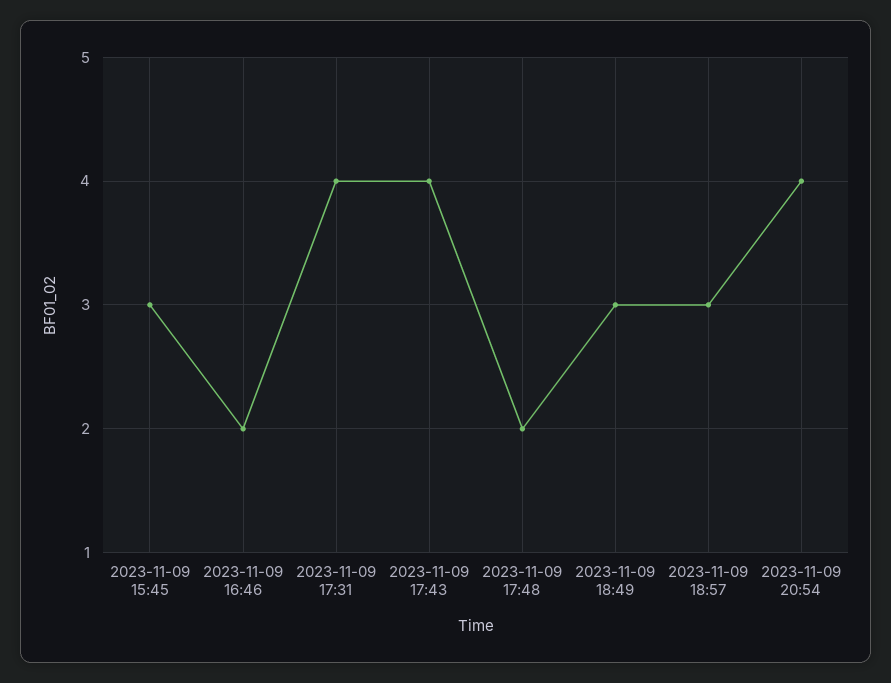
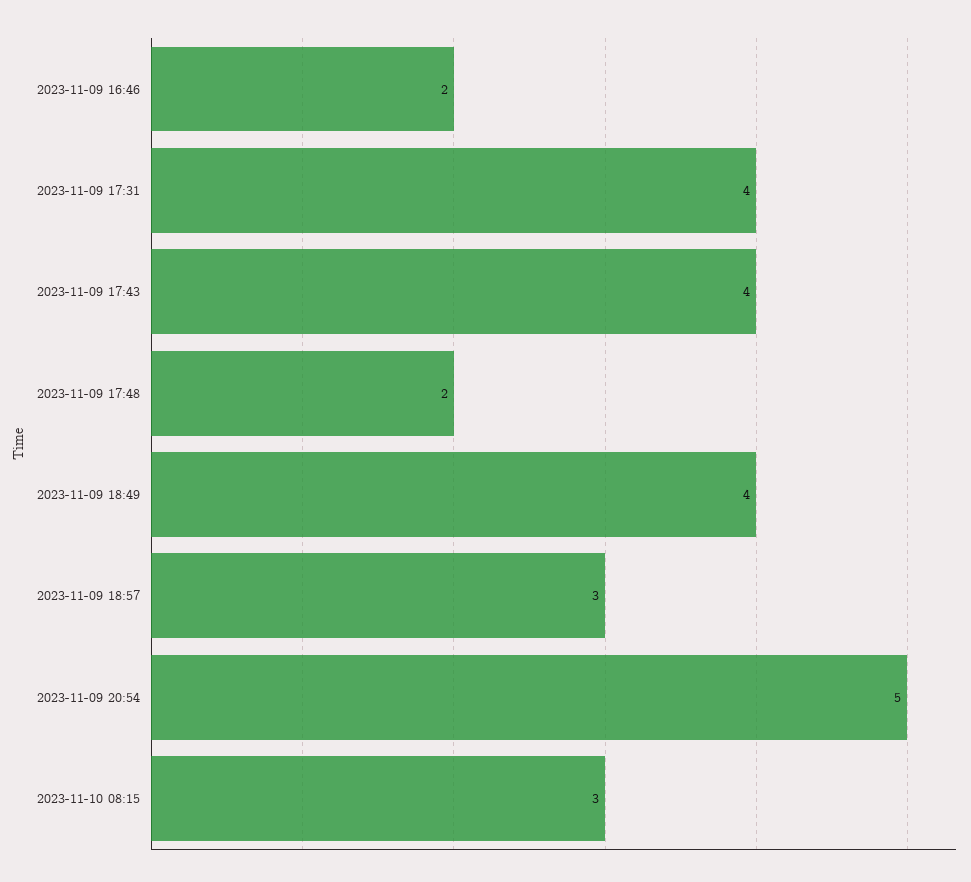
2023-11-09 15:45: 3 -> none
2023-11-09 18:49: 3 -> 4
2023-11-09 20:54: 4 -> 5
2023-11-10 08:15: none -> 3

